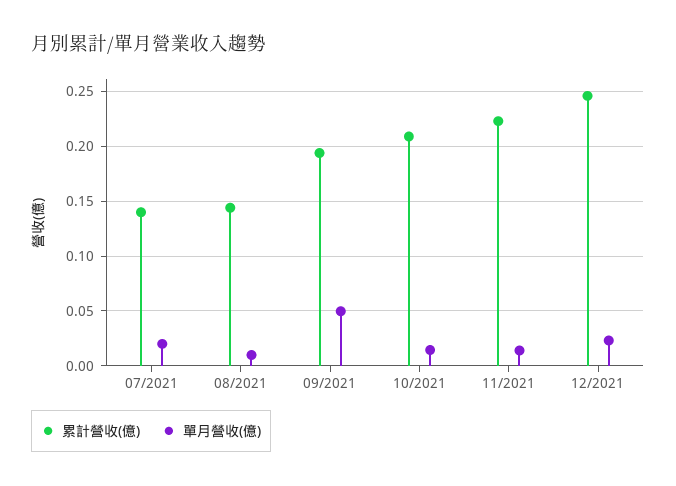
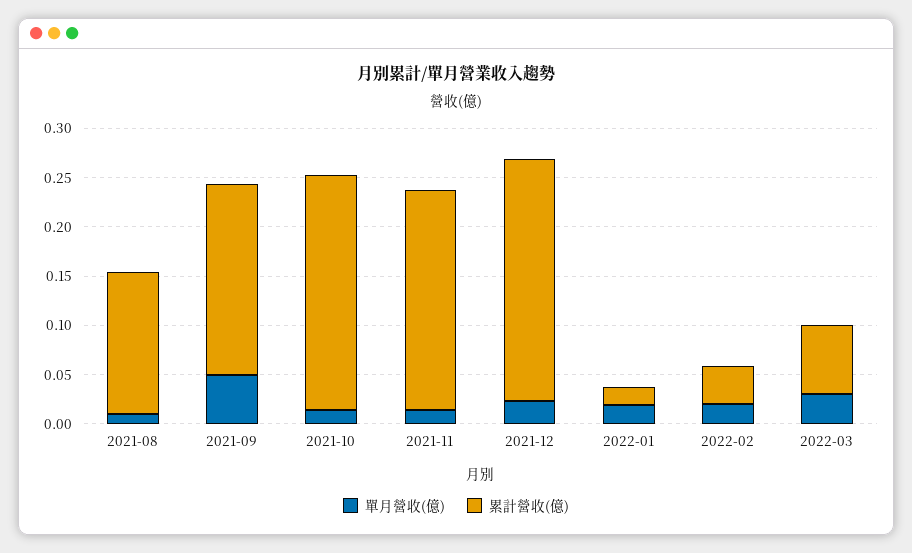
累計營收(億), 07/2021: 0.14 -> none
單月營收(億), 07/2021: 0.02 -> none
累計營收(億), 10/2021: 0.21 -> 0.24
單月營收(億), 2022-01: none -> 0.02
累計營收(億), 2022-01: none -> 0.02
單月營收(億), 2022-02: none -> 0.02
累計營收(億), 2022-02: none -> 0.04
單月營收(億), 2022-03: none -> 0.03
累計營收(億), 2022-03: none -> 0.07

